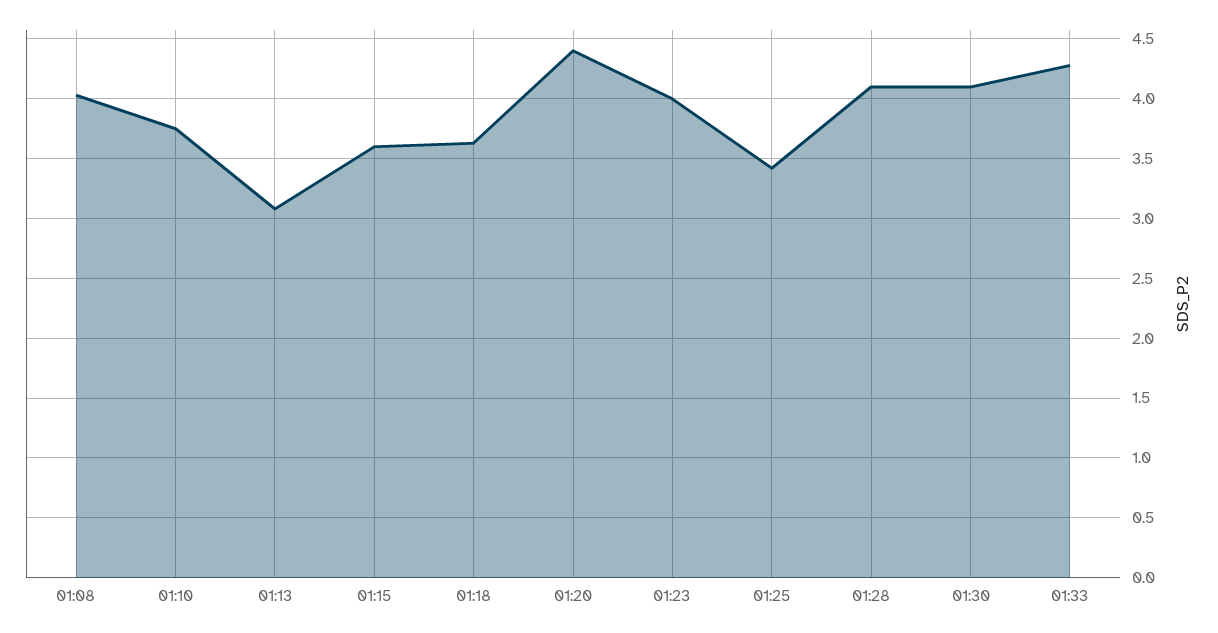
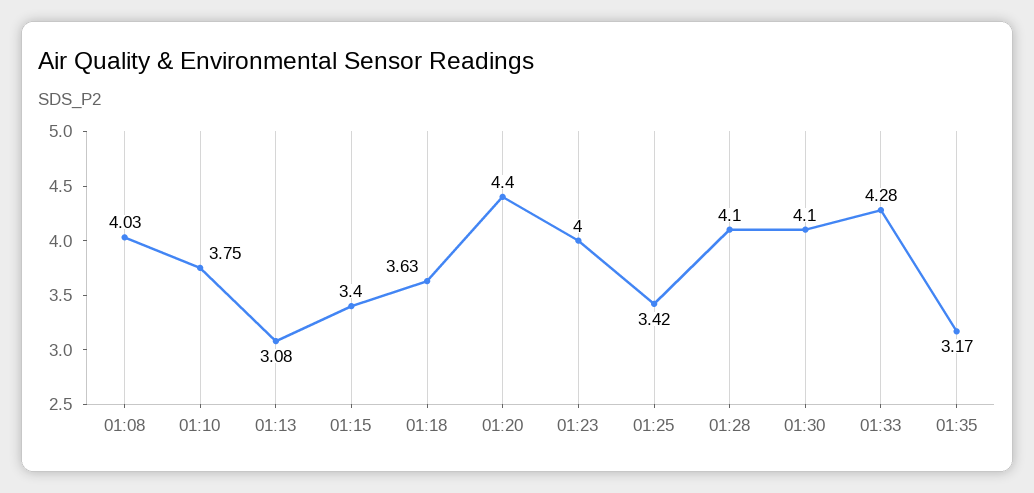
01:15: 3.6 -> 3.4
01:35: none -> 3.17

